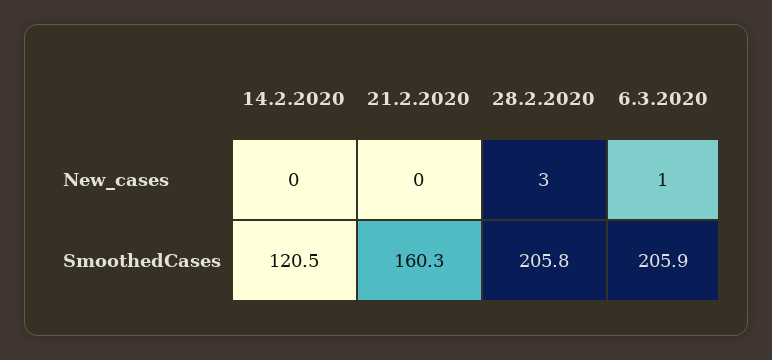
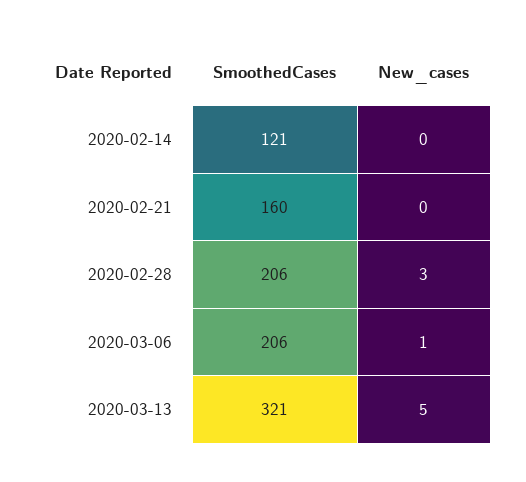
2020-03-13, SmoothedCases: none -> 321
2020-03-13, New_cases: none -> 5

